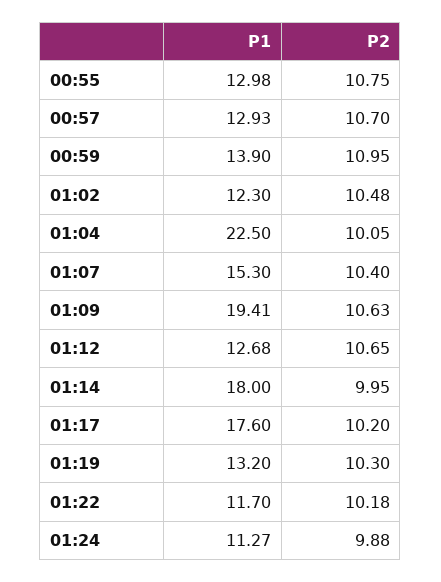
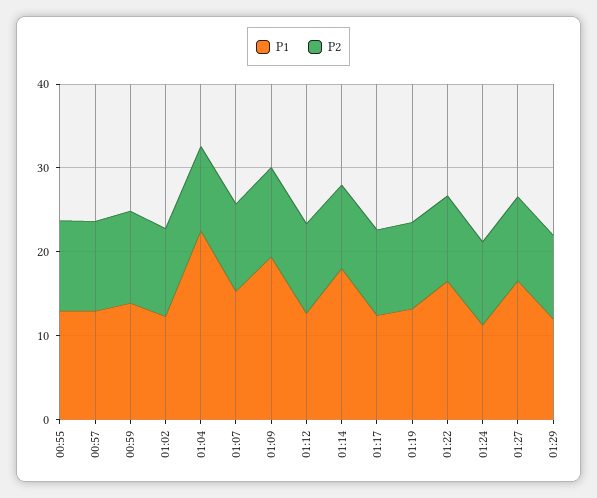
P1, 01:17: 17.6 -> 12
P1, 01:22: 11.7 -> 16
P1, 01:27: none -> 16
P2, 01:27: none -> 10
P1, 01:29: none -> 12
P2, 01:29: none -> 10

